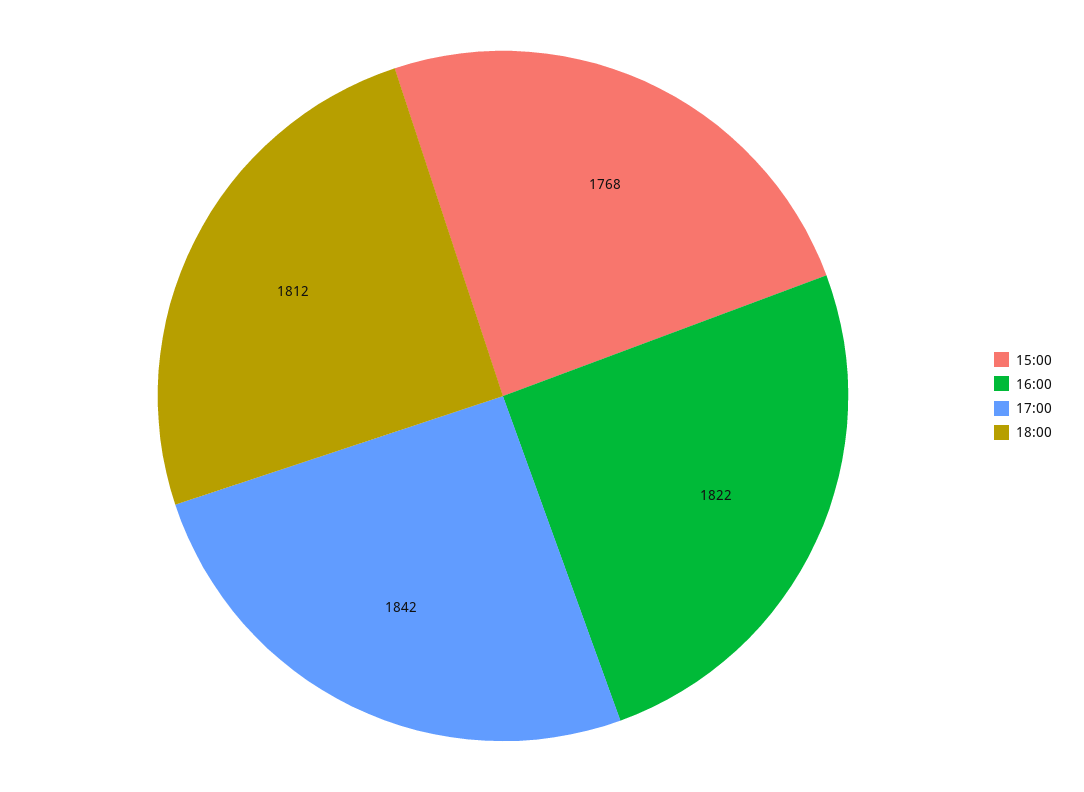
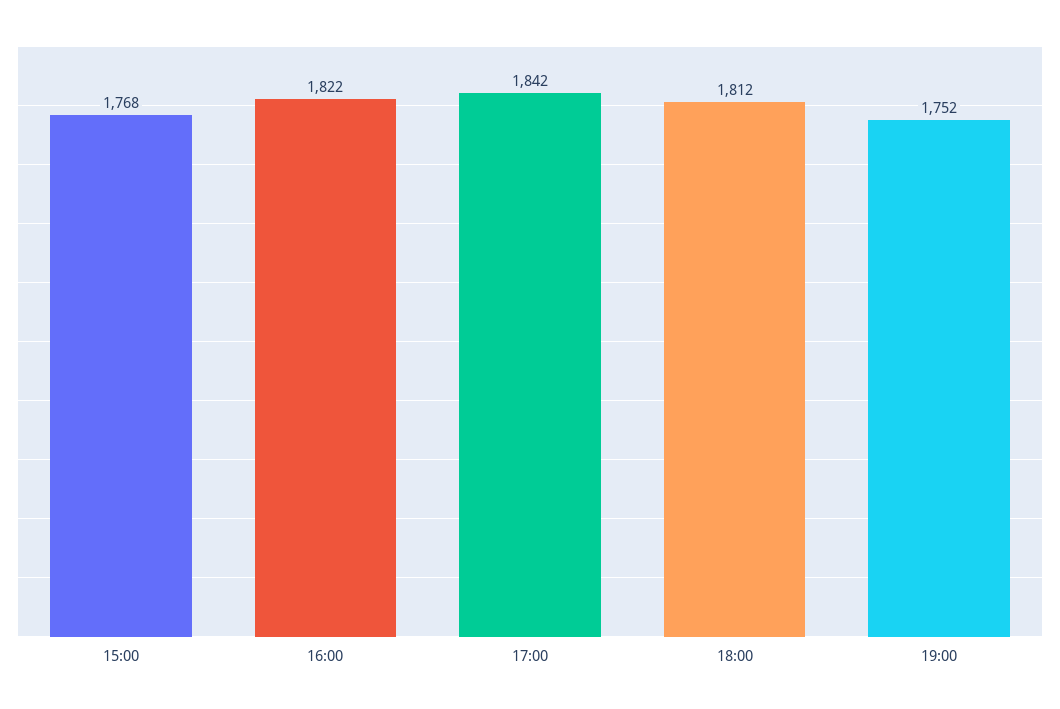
19:00: none -> 1752

